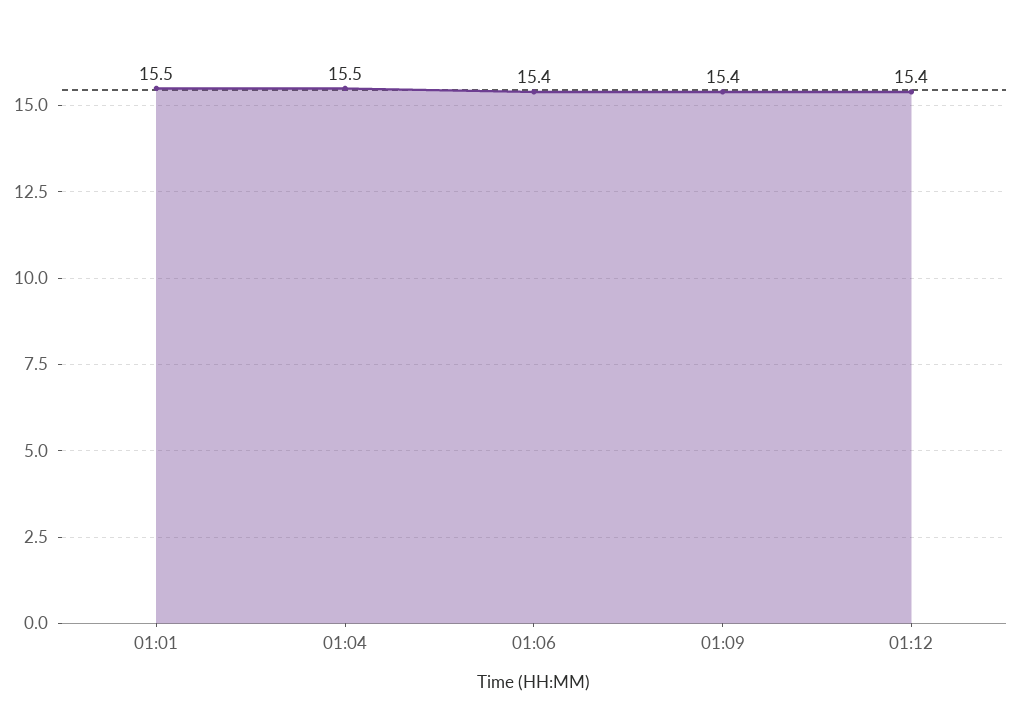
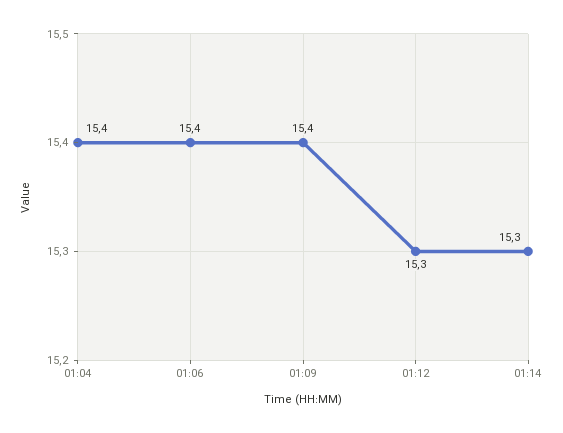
01:01: 15.5 -> none
01:04: 15.5 -> 15.4
01:12: 15.4 -> 15.3
01:14: none -> 15.3

